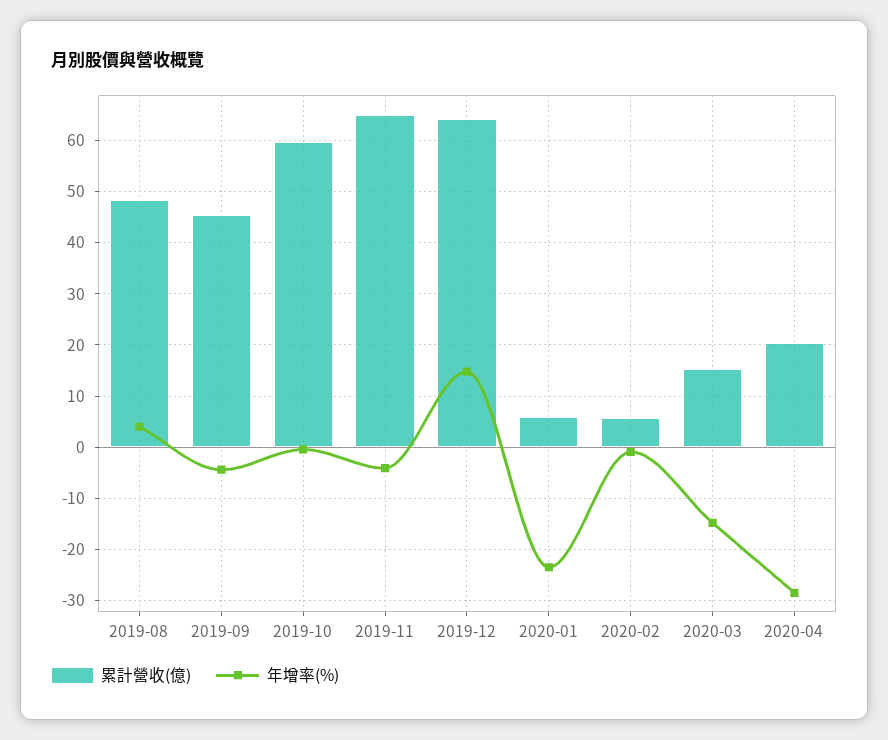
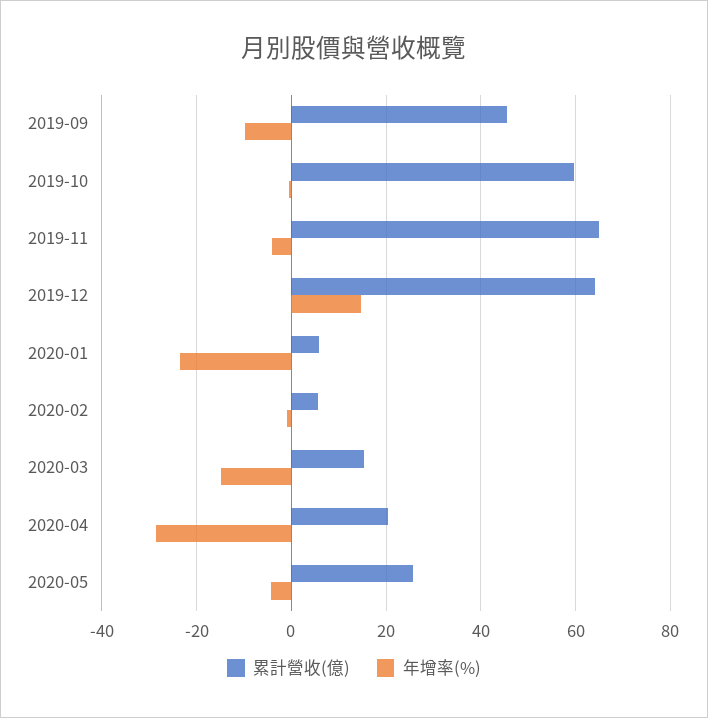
累計營收(億), 2019-08: 48 -> none
年增率(%), 2019-08: 4 -> none
年增率(%), 2019-09: -4 -> -10
累計營收(億), 2020-05: none -> 26
年增率(%), 2020-05: none -> -4

